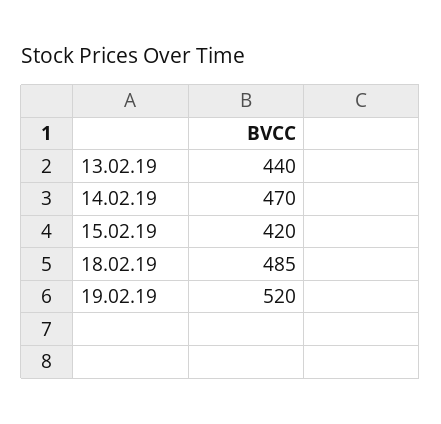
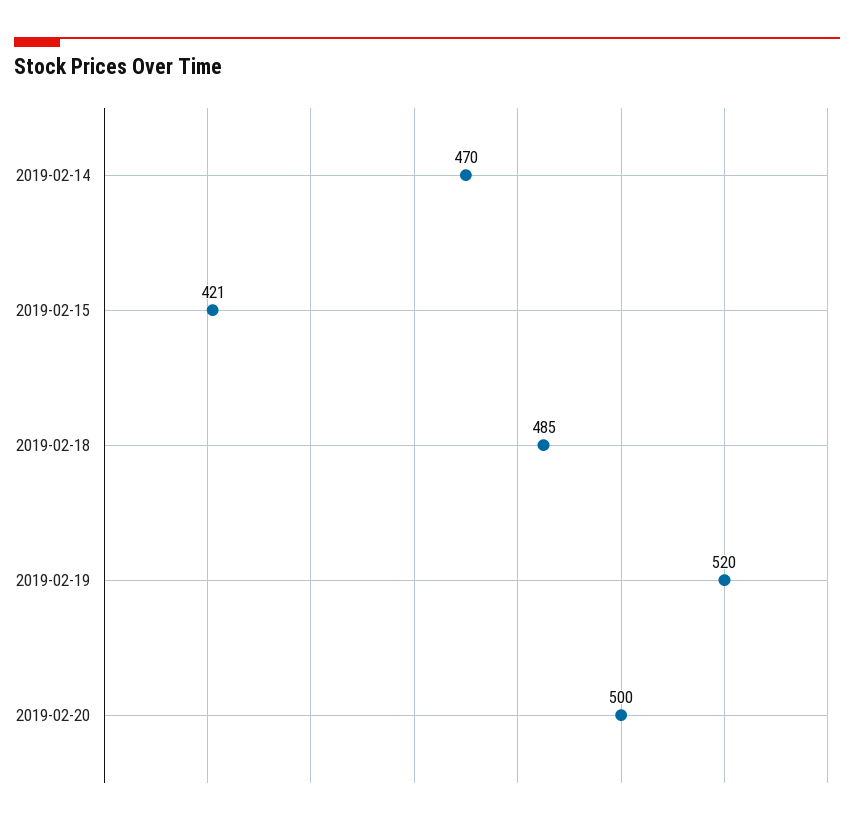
13.02.19: 440 -> none
15.02.19: 420 -> 421
2019-02-20: none -> 500

